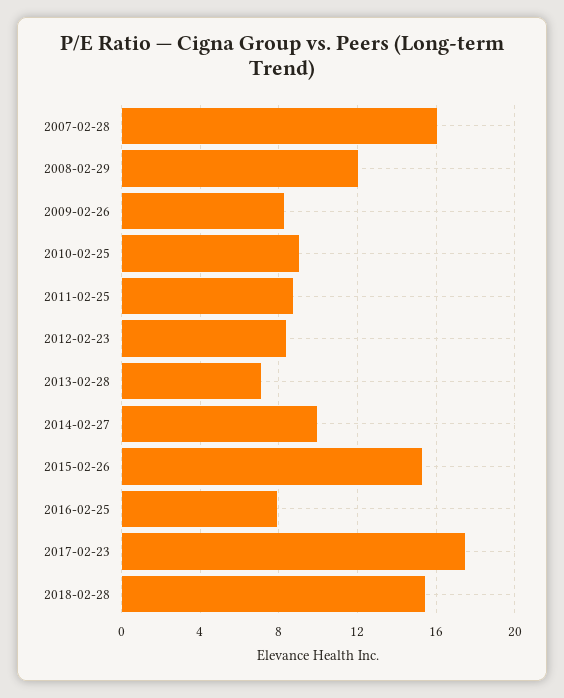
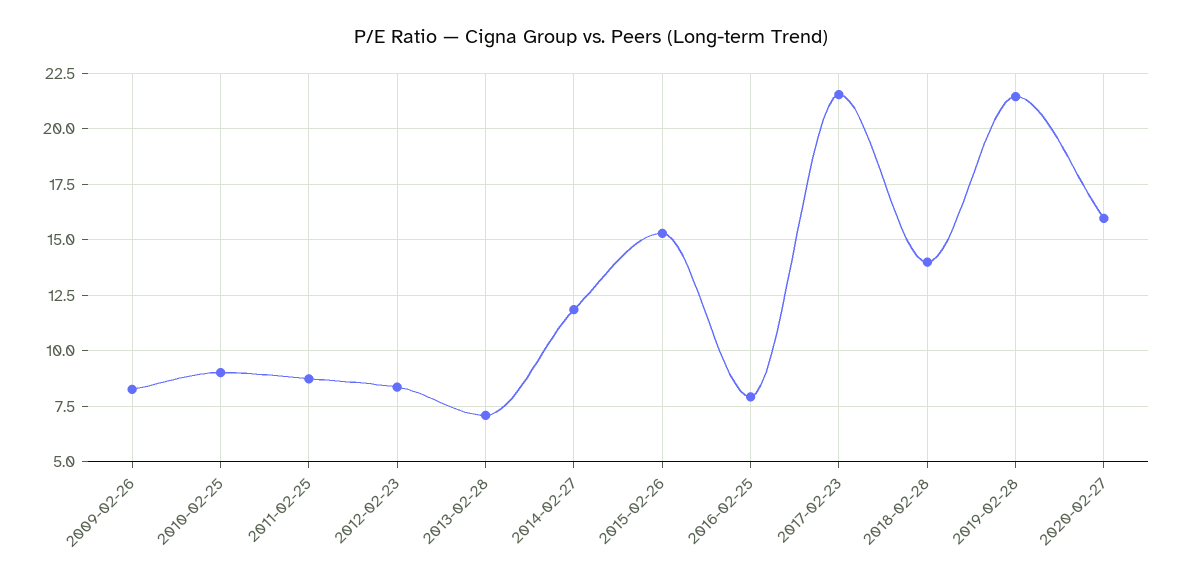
2007-02-28: 16 -> none
2008-02-29: 12 -> none
2014-02-27: 10 -> 12
2017-02-23: 17.5 -> 21.5
2018-02-28: 15.5 -> 14
2019-02-28: none -> 21.5
2020-02-27: none -> 16

